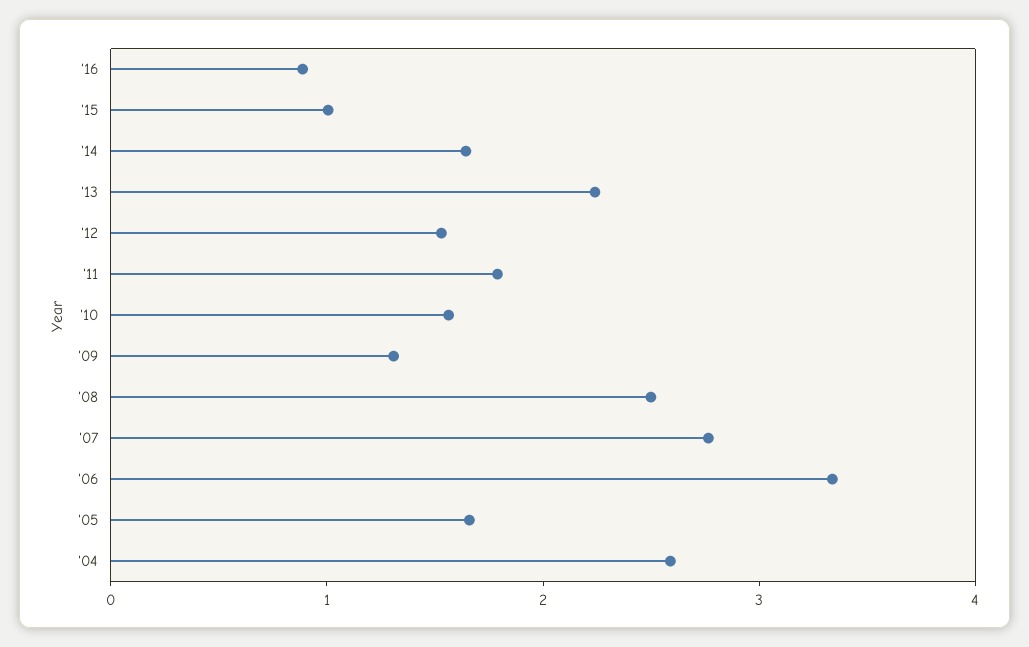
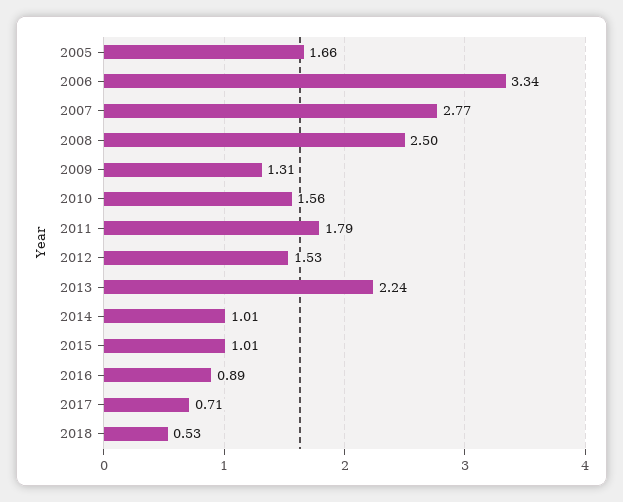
'14: 1.6 -> 1.01
'04: 2.6 -> none
2017: none -> 0.71
2018: none -> 0.53

